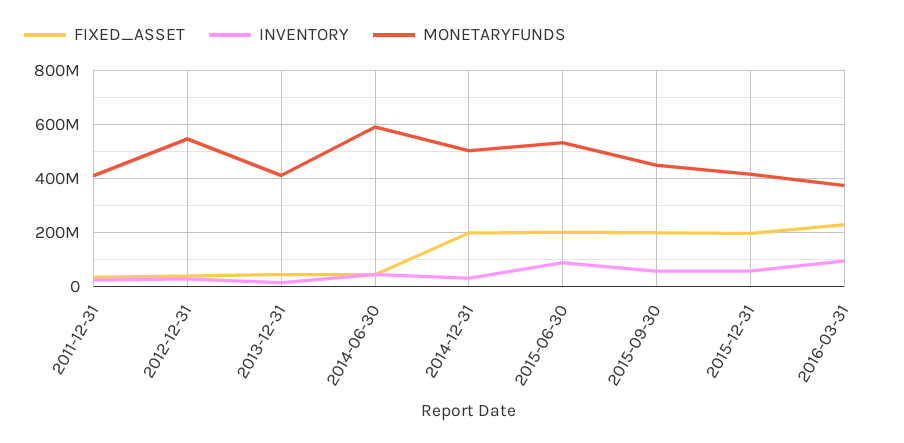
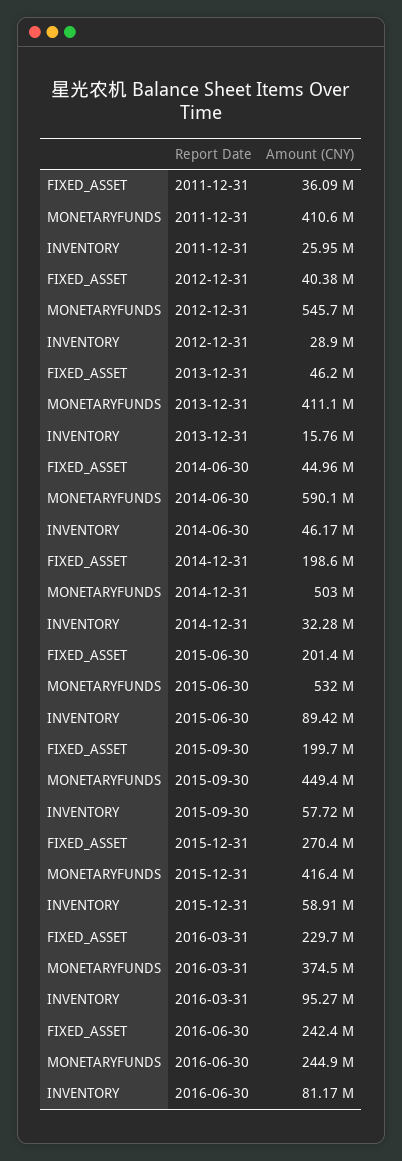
FIXED_ASSET, 2015-12-31: 200000000 -> 270400000
FIXED_ASSET, 2016-06-30: none -> 242400000
MONETARYFUNDS, 2016-06-30: none -> 244900000
INVENTORY, 2016-06-30: none -> 81170000

